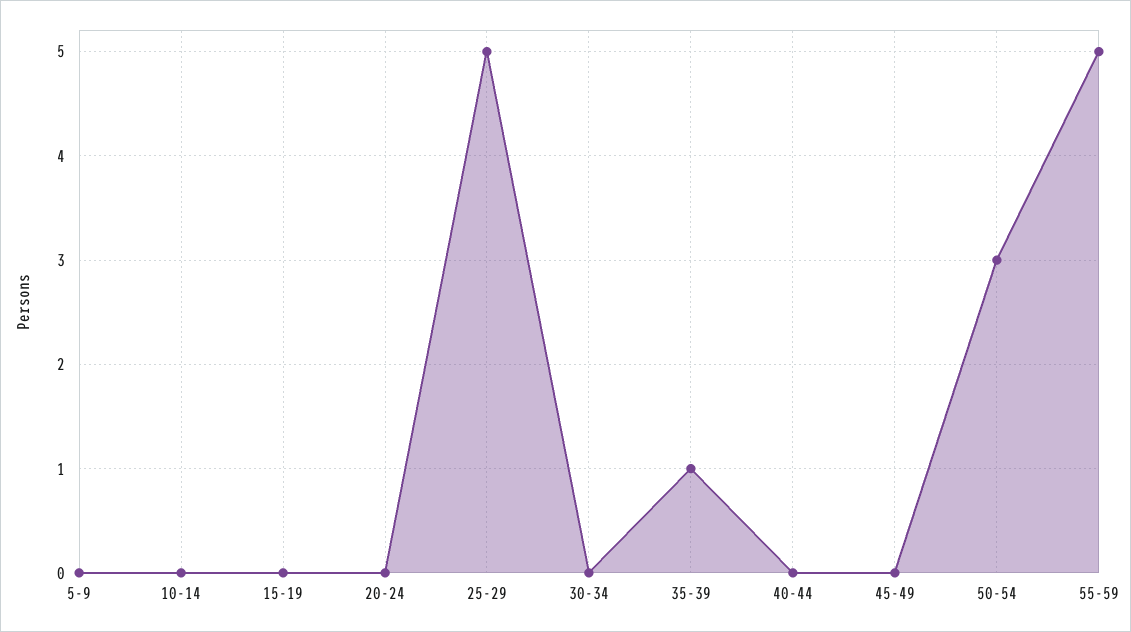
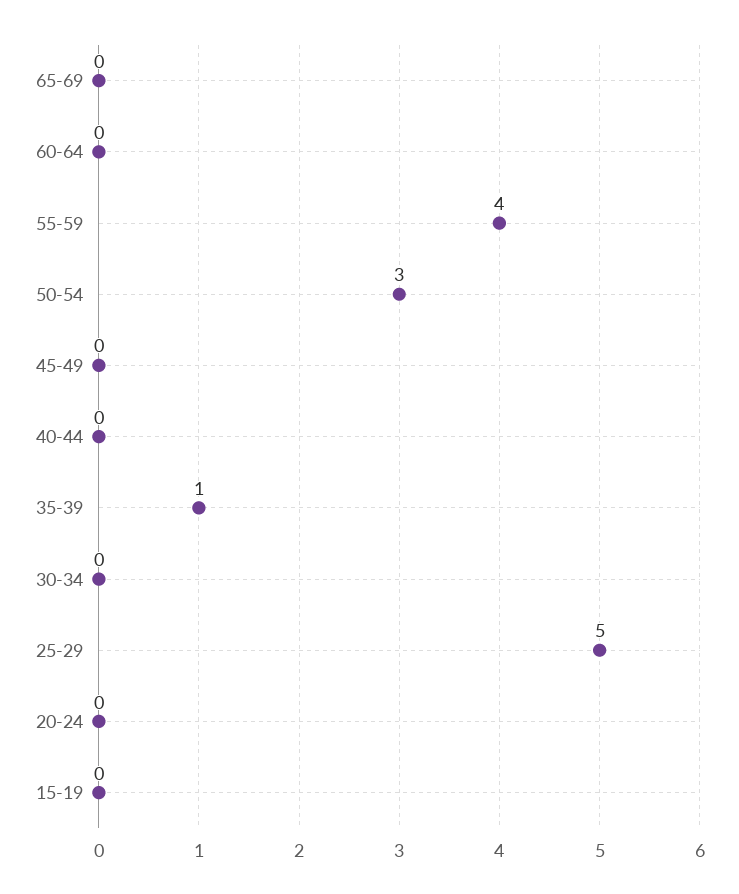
5-9: 0 -> none
10-14: 0 -> none
55-59: 5 -> 4
65-69: none -> 0
60-64: none -> 0

